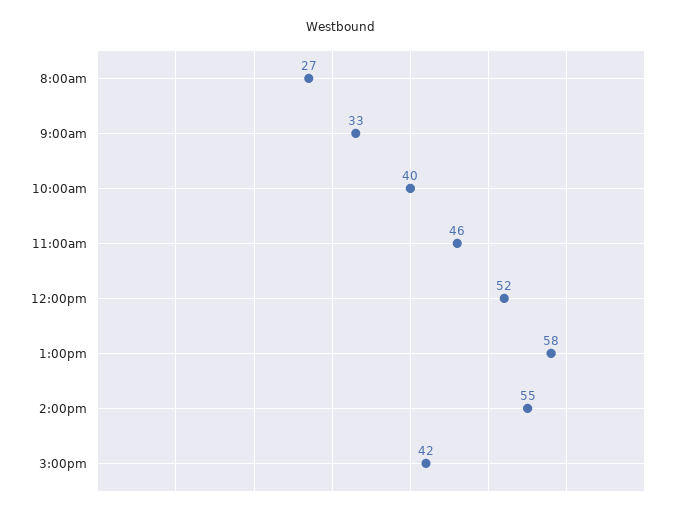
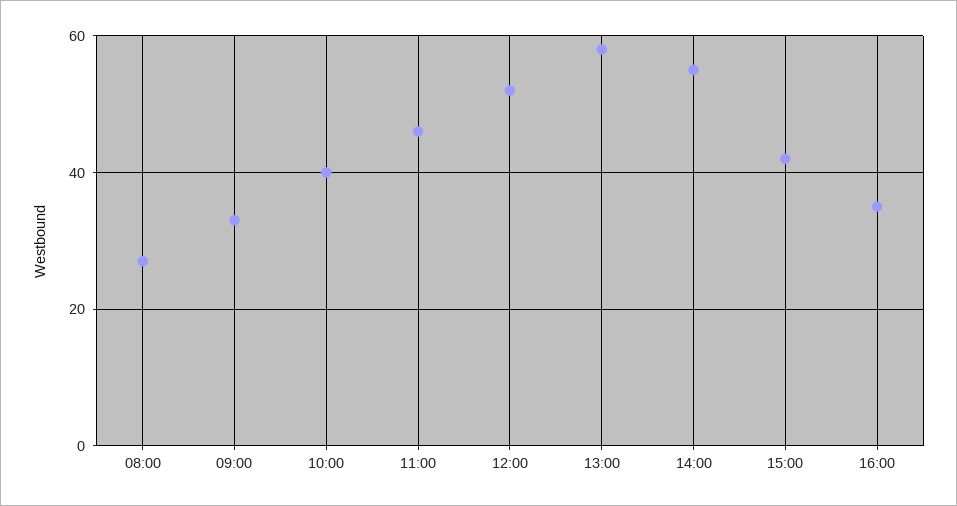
16:00: none -> 35

